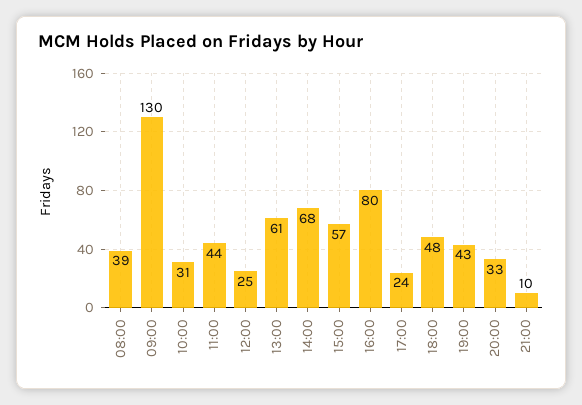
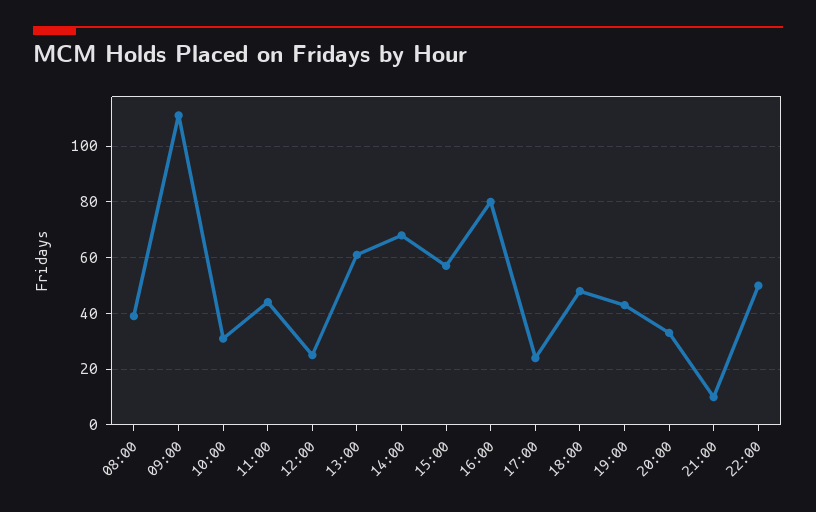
09:00: 130 -> 110
22:00: none -> 50

